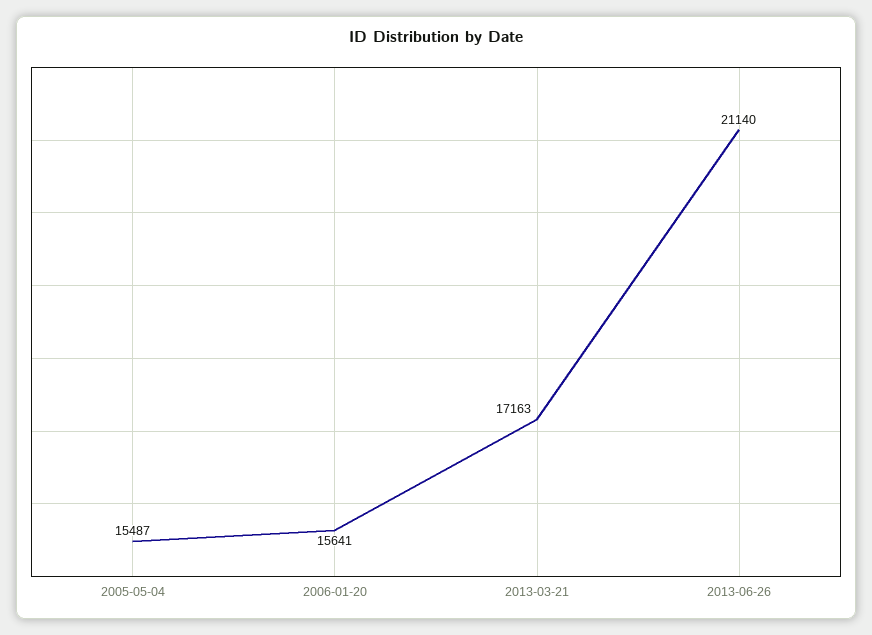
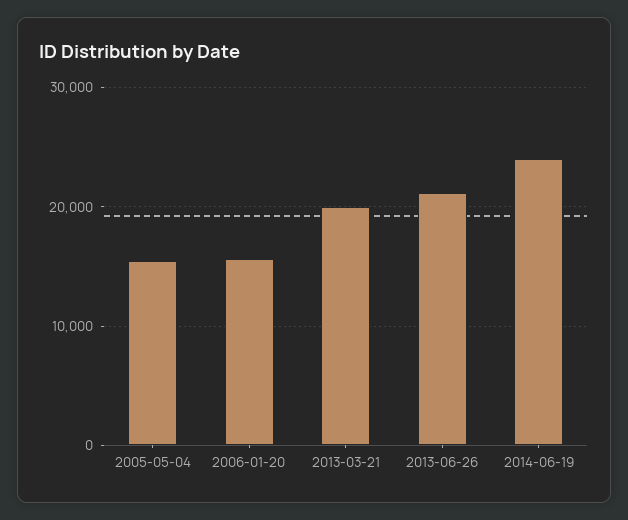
2013-03-21: 17163 -> 20000
2014-06-19: none -> 24000

